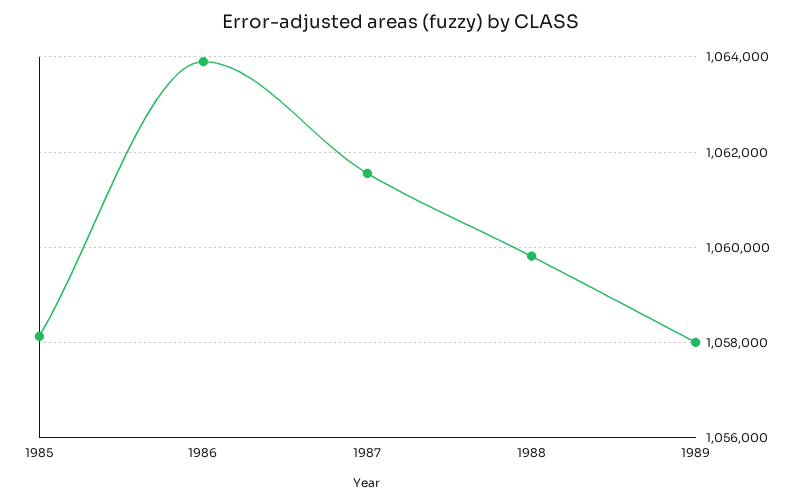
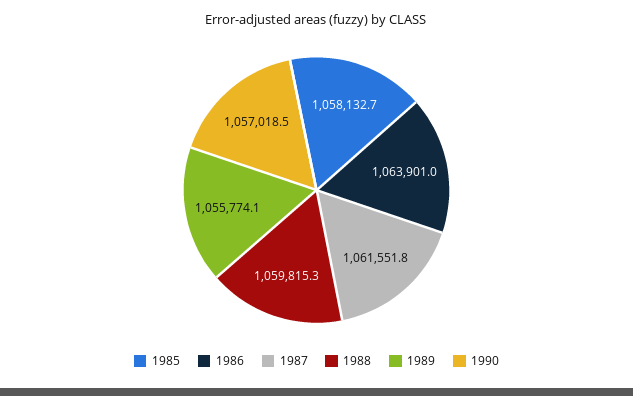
1989: 1058000 -> 1055774.1
1990: none -> 1057018.5

